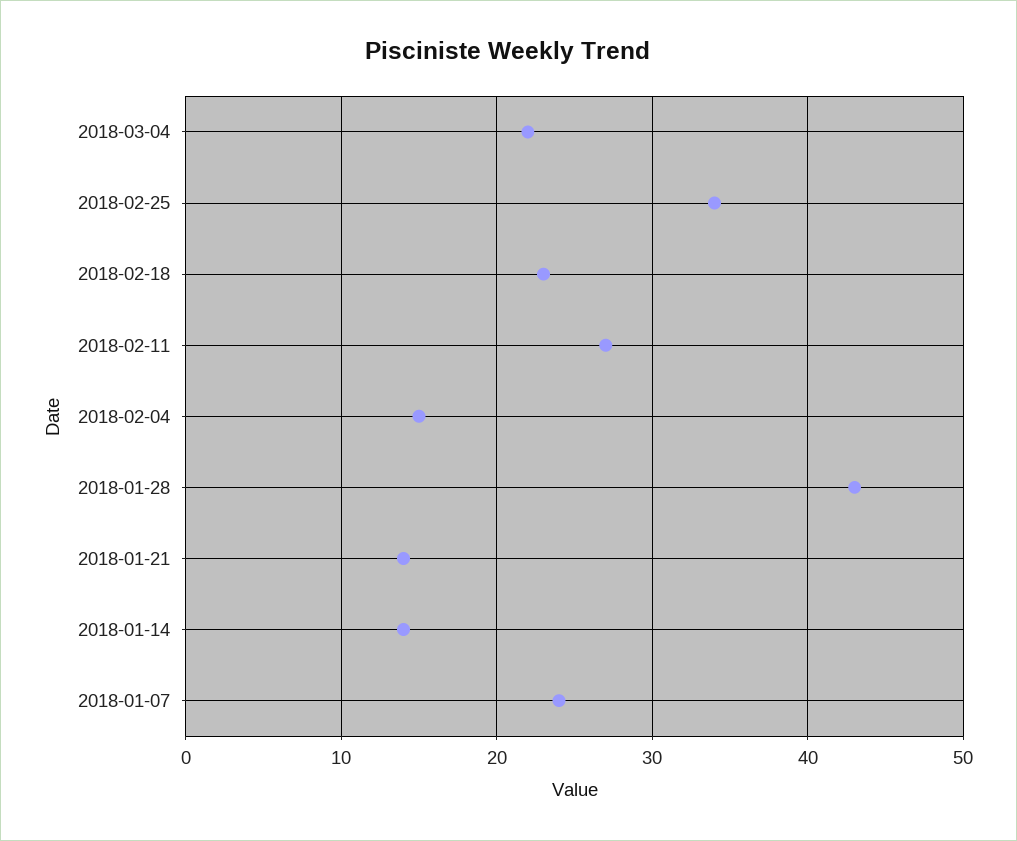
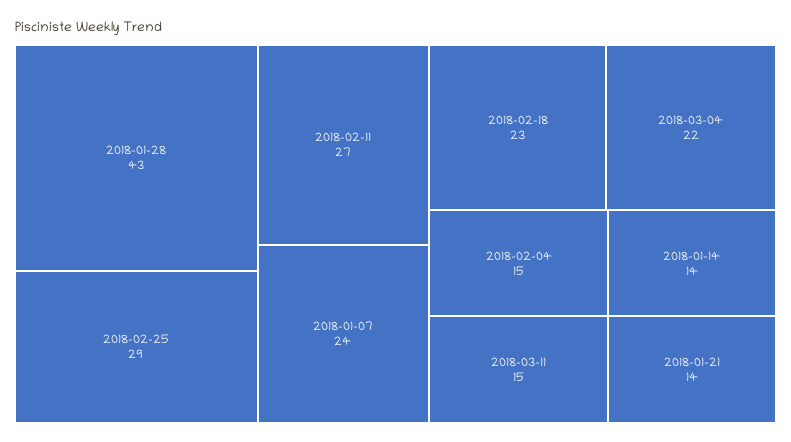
2018-02-25: 34 -> 29
2018-03-11: none -> 15

